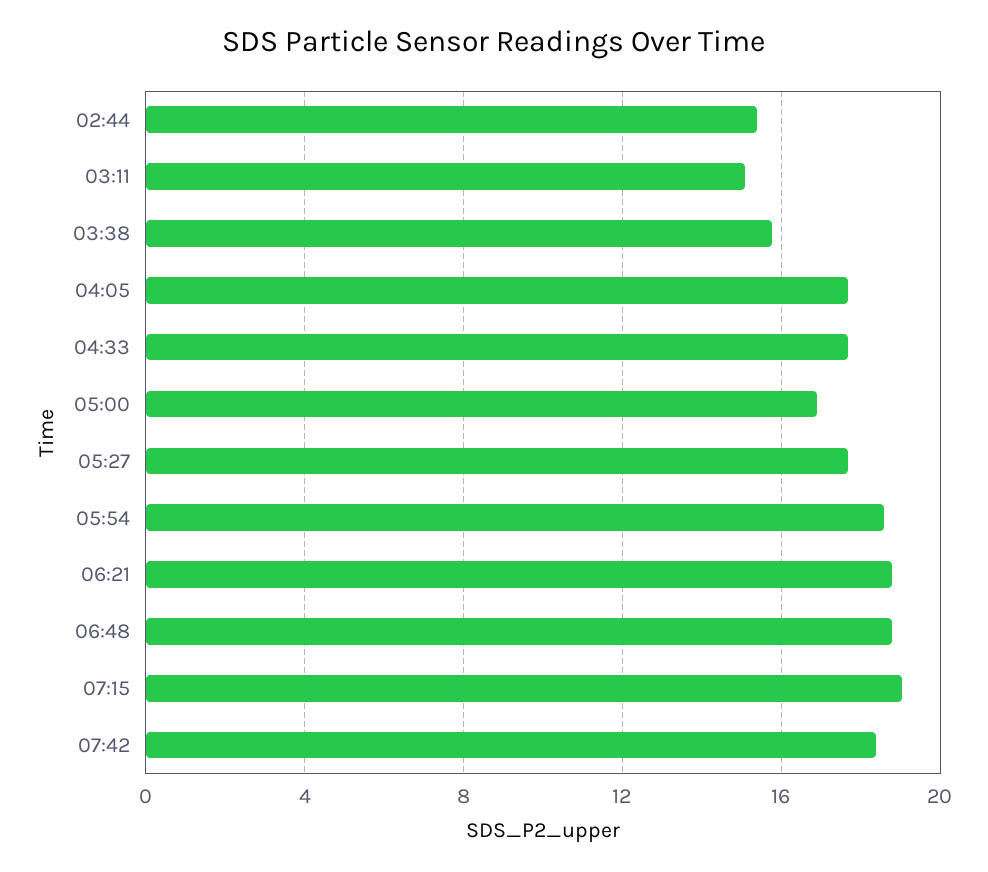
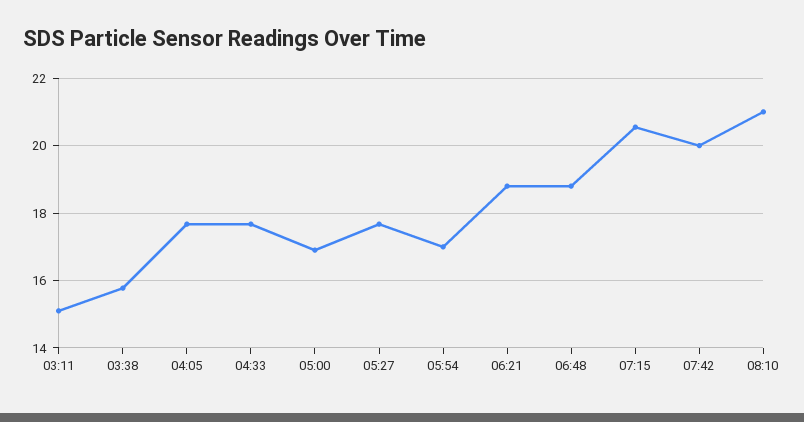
02:44: 15.5 -> none
05:54: 18.5 -> 17
07:15: 19 -> 20.6
07:42: 18.5 -> 20
08:10: none -> 21

